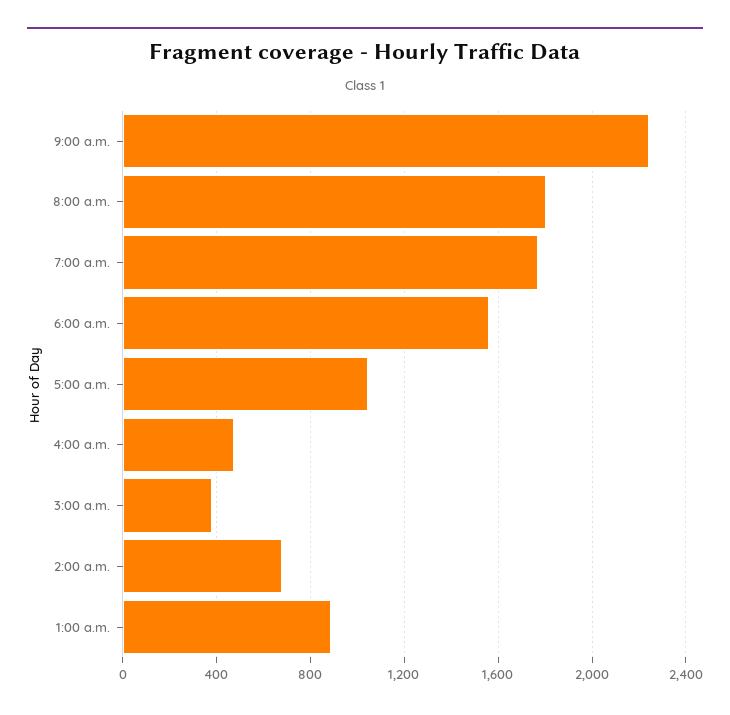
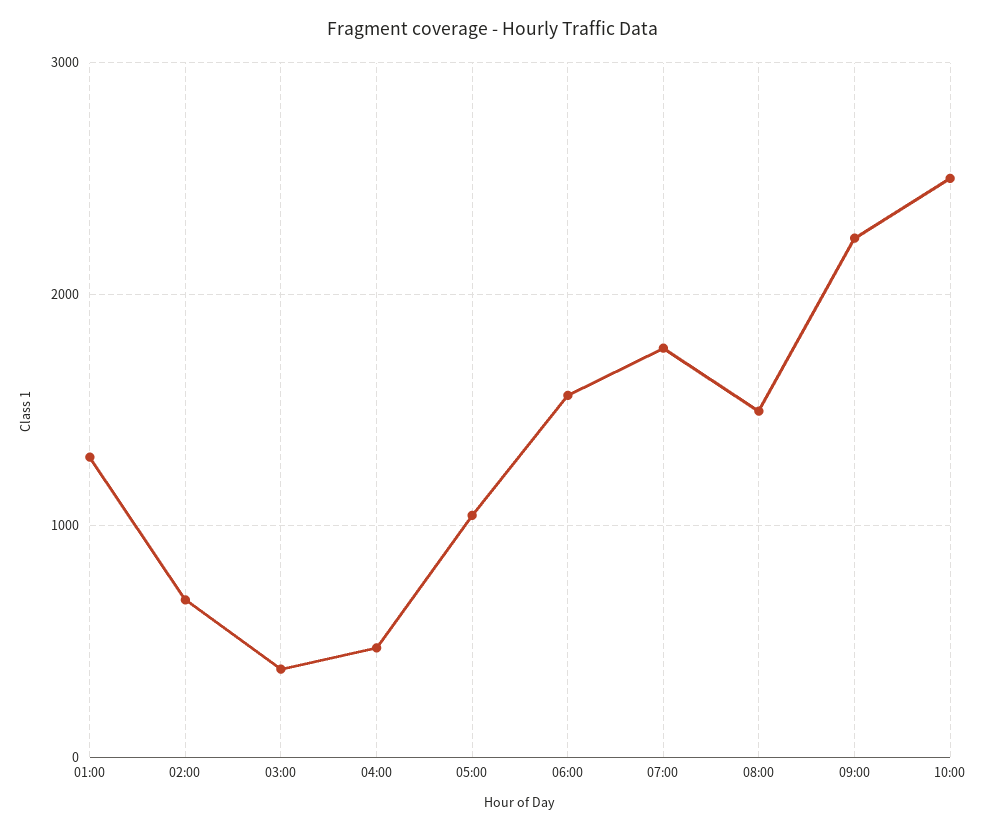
8:00 a.m.: 1800 -> 1500
1:00 a.m.: 900 -> 1300
10:00: none -> 2500

